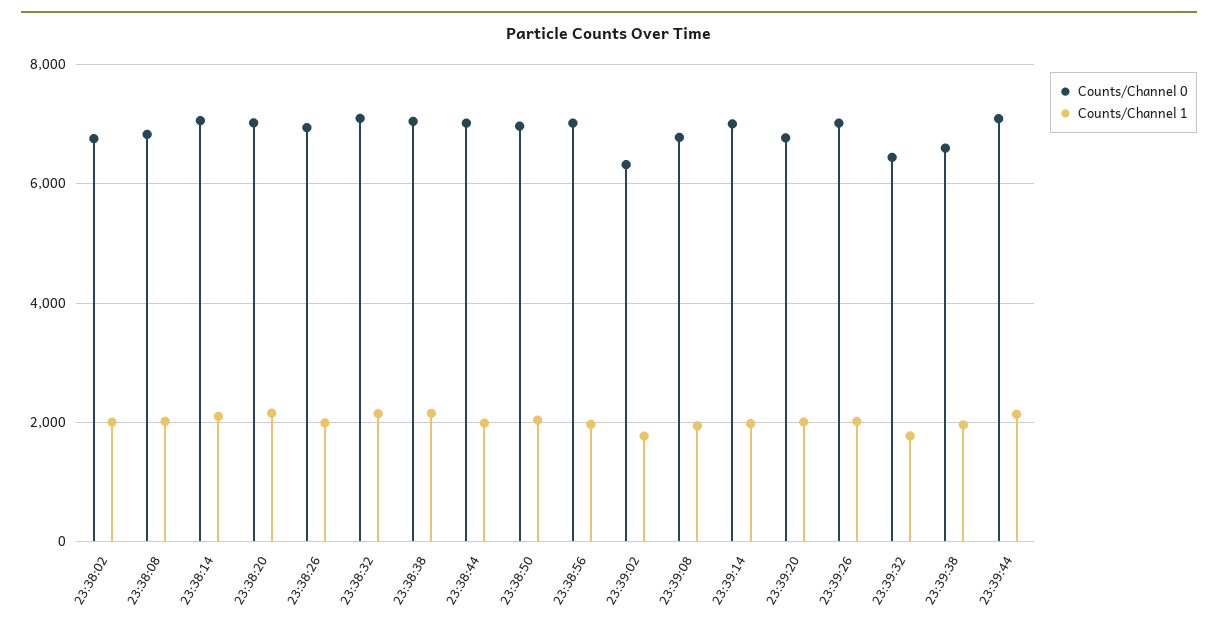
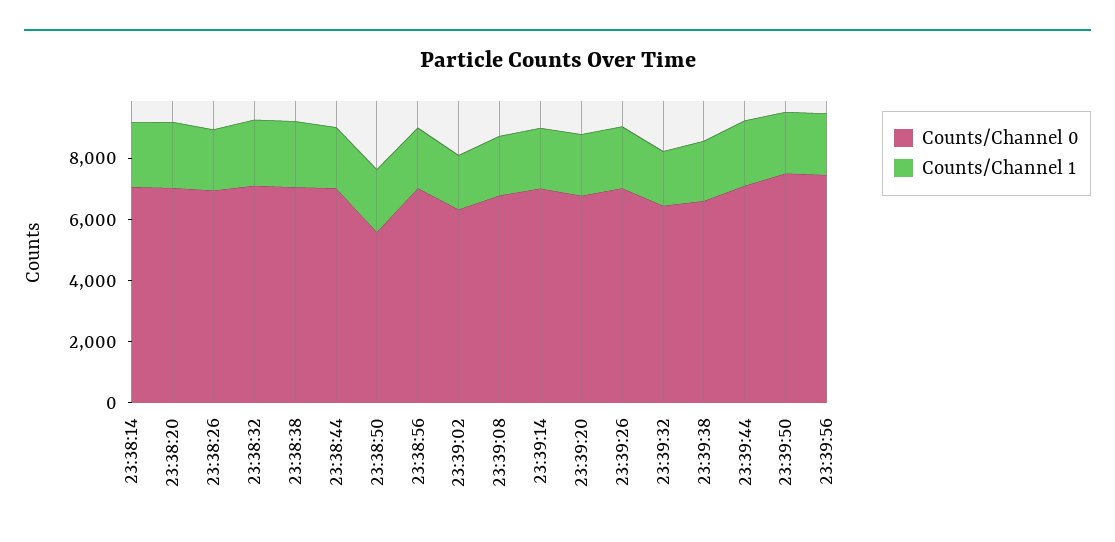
Counts/Channel 0, 23:38:02: 6800 -> none
Counts/Channel 1, 23:38:02: 2000 -> none
Counts/Channel 0, 23:38:08: 6800 -> none
Counts/Channel 1, 23:38:08: 2000 -> none
Counts/Channel 0, 23:38:50: 7000 -> 5500
Counts/Channel 0, 23:39:50: none -> 7500
Counts/Channel 1, 23:39:50: none -> 2000
Counts/Channel 0, 23:39:56: none -> 7500
Counts/Channel 1, 23:39:56: none -> 2000

